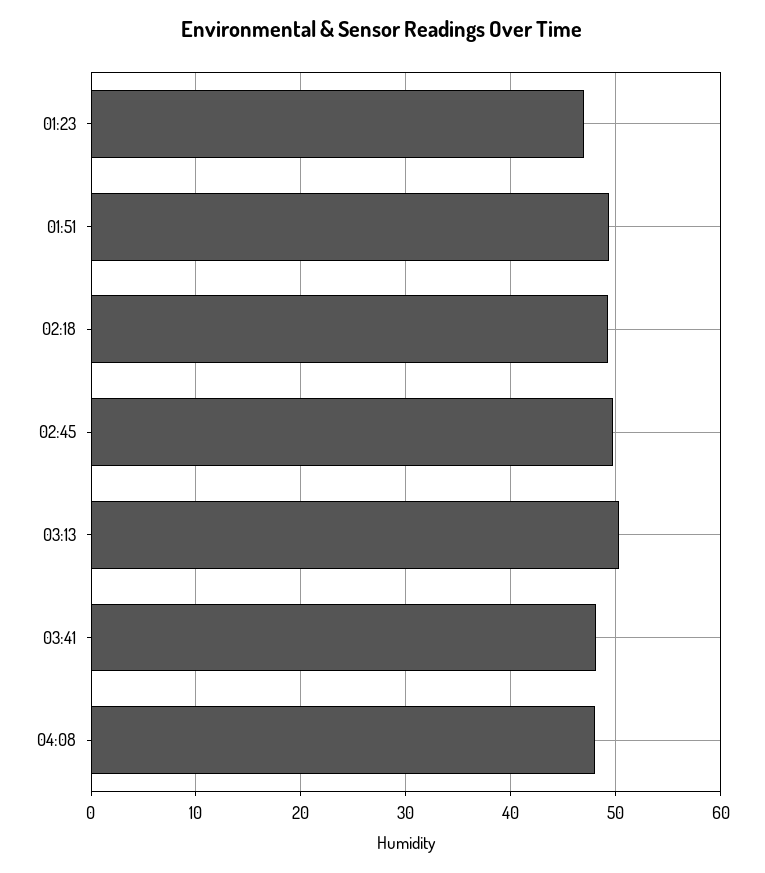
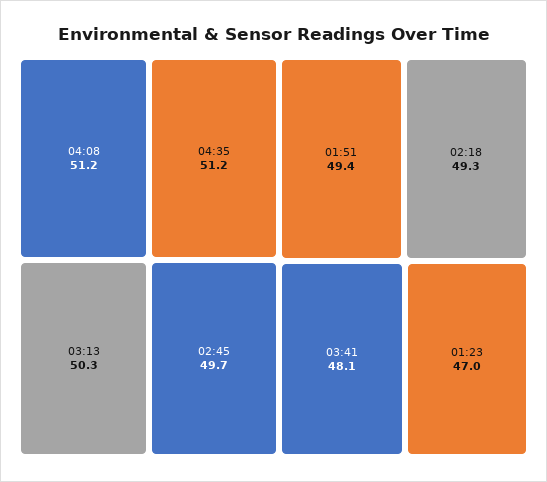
04:08: 48 -> 51.2
04:35: none -> 51.2

